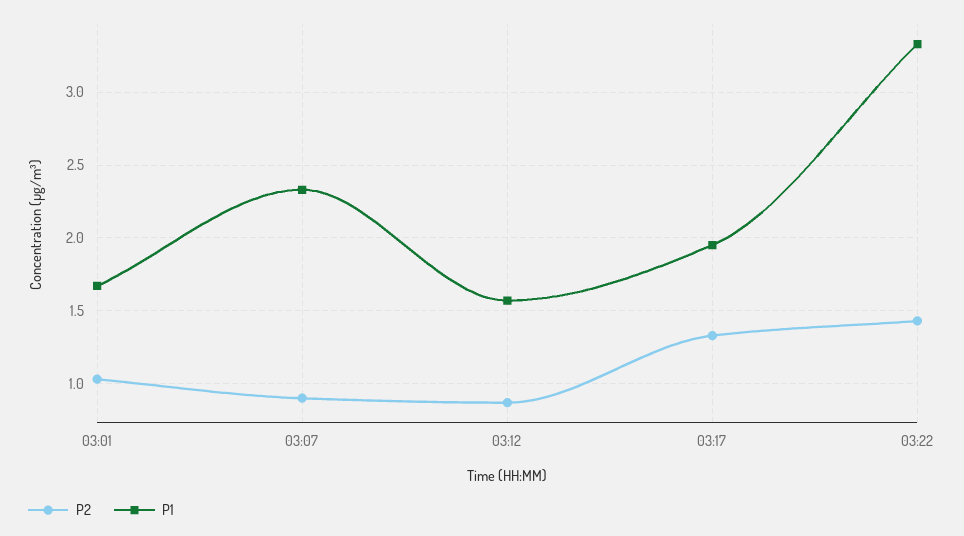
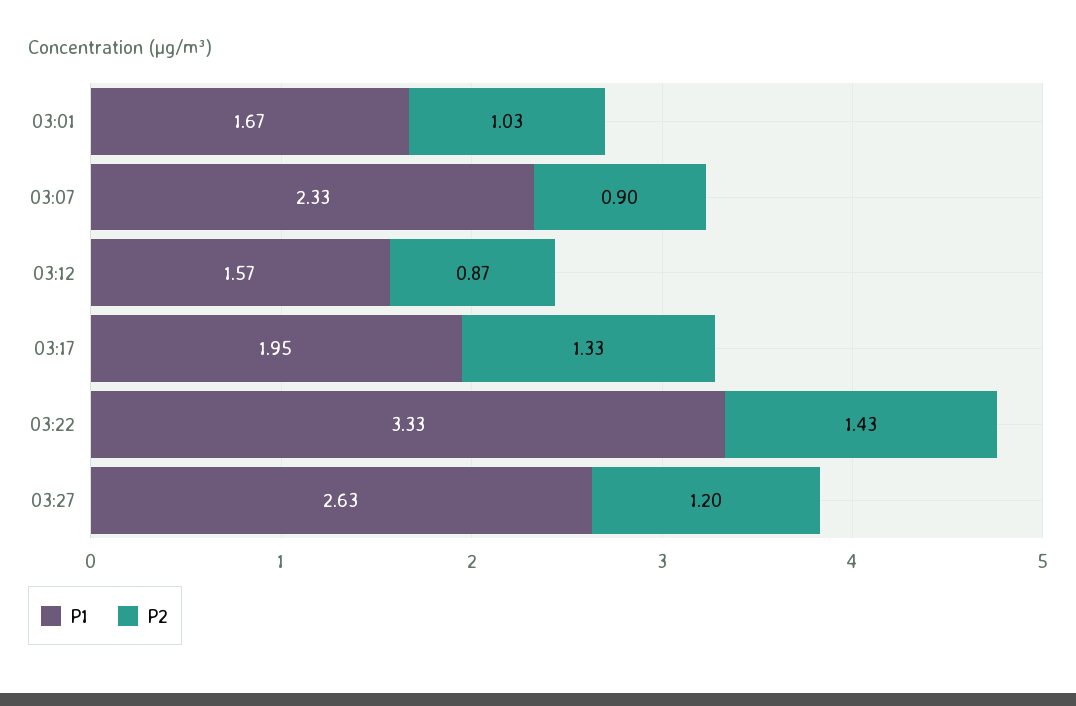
P1, 03:27: none -> 2.63
P2, 03:27: none -> 1.2

